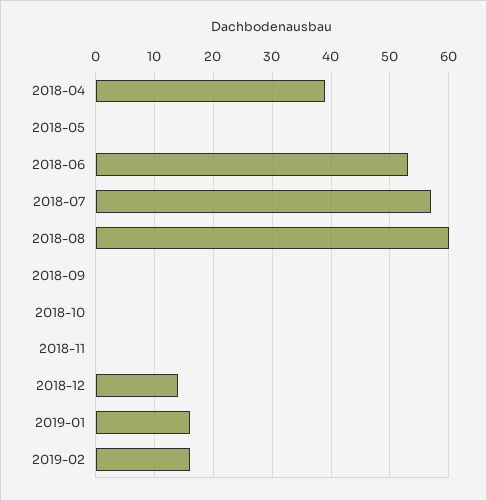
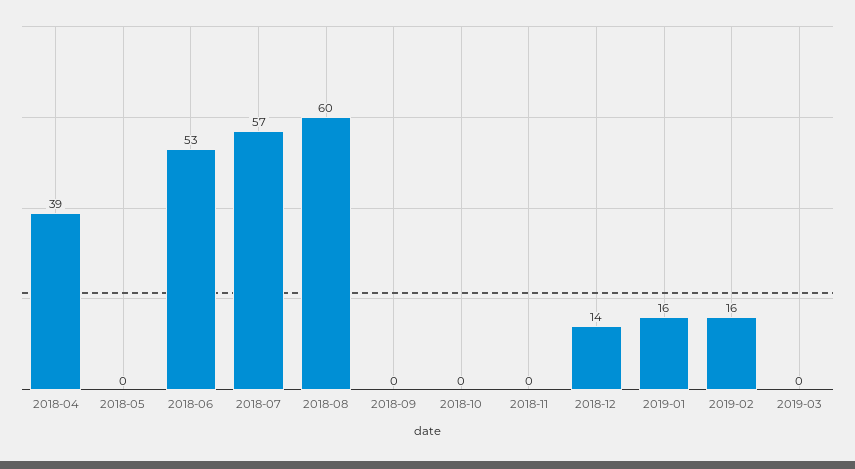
2019-03: none -> 0

